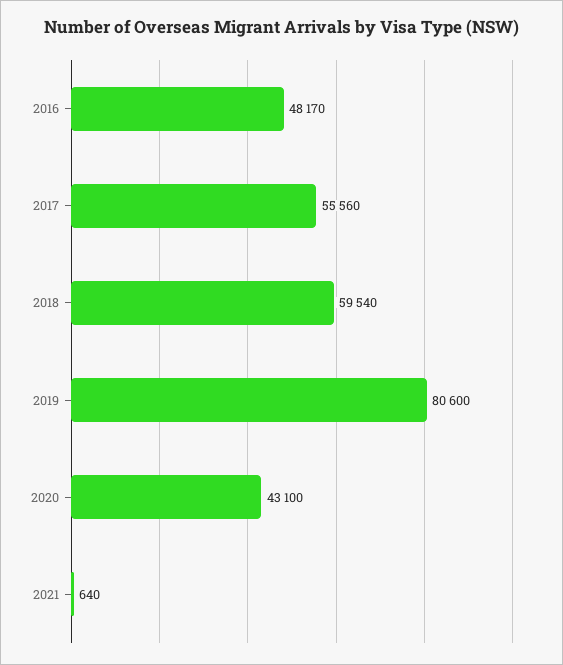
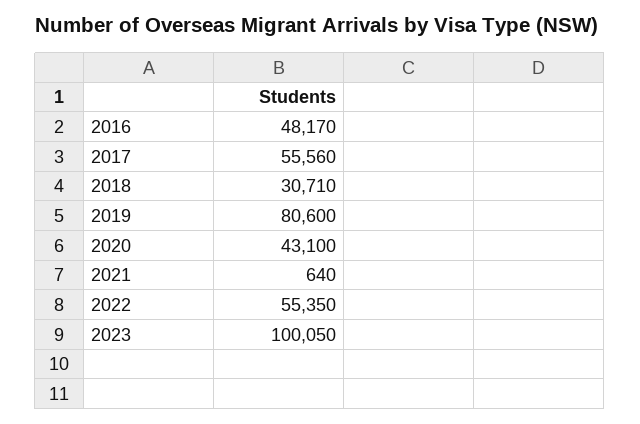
2018: 59540 -> 30710
2022: none -> 55350
2023: none -> 100050

